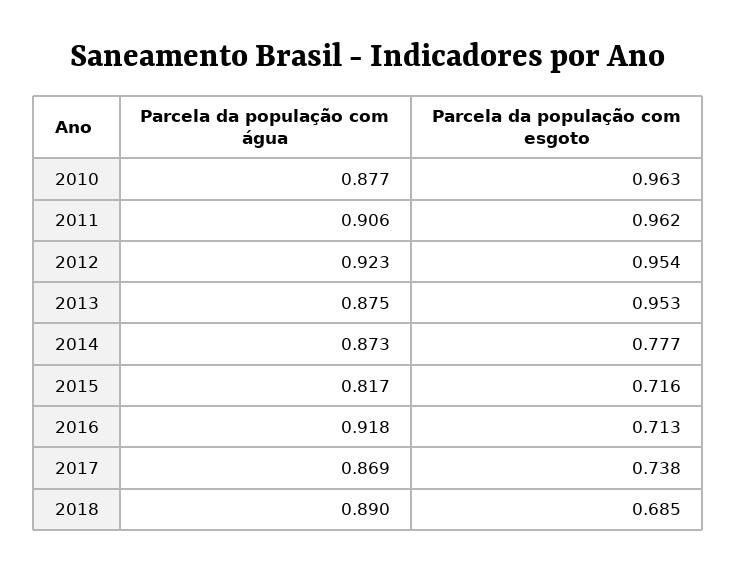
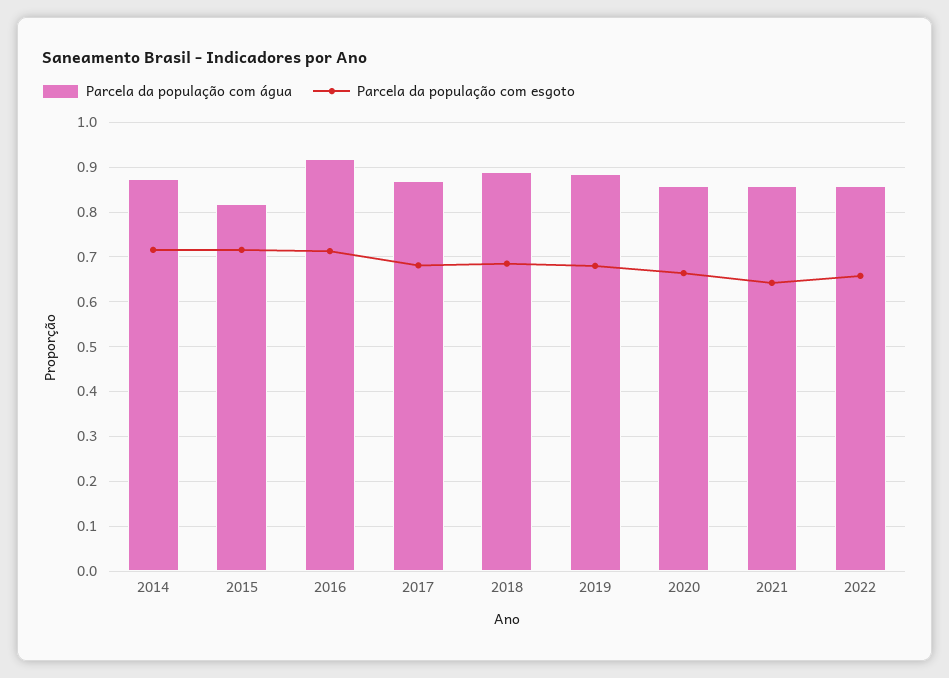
Parcela da população com água, 2010: 0.877 -> none
Parcela da população com esgoto, 2010: 0.963 -> none
Parcela da população com água, 2011: 0.906 -> none
Parcela da população com esgoto, 2011: 0.962 -> none
Parcela da população com água, 2012: 0.923 -> none
Parcela da população com esgoto, 2012: 0.954 -> none
Parcela da população com água, 2013: 0.875 -> none
Parcela da população com esgoto, 2013: 0.953 -> none
Parcela da população com esgoto, 2014: 0.777 -> 0.72
Parcela da população com esgoto, 2017: 0.738 -> 0.68
Parcela da população com água, 2019: none -> 0.88
Parcela da população com esgoto, 2019: none -> 0.68
Parcela da população com água, 2020: none -> 0.86
Parcela da população com esgoto, 2020: none -> 0.66
Parcela da população com água, 2021: none -> 0.86
Parcela da população com esgoto, 2021: none -> 0.64
Parcela da população com água, 2022: none -> 0.86
Parcela da população com esgoto, 2022: none -> 0.66

